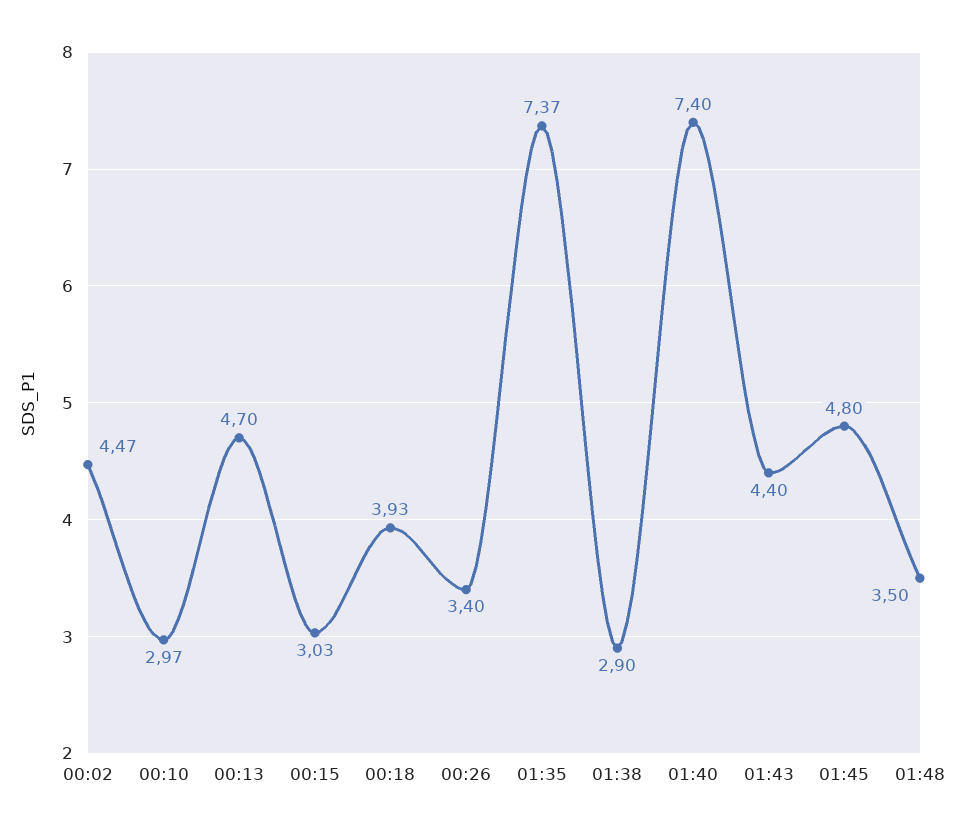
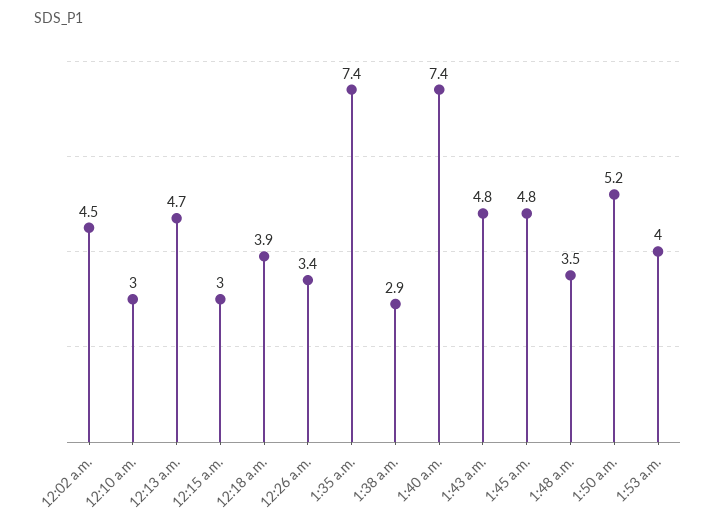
01:43: 4.4 -> 4.8
1:50 a.m.: none -> 5.2
1:53 a.m.: none -> 4

